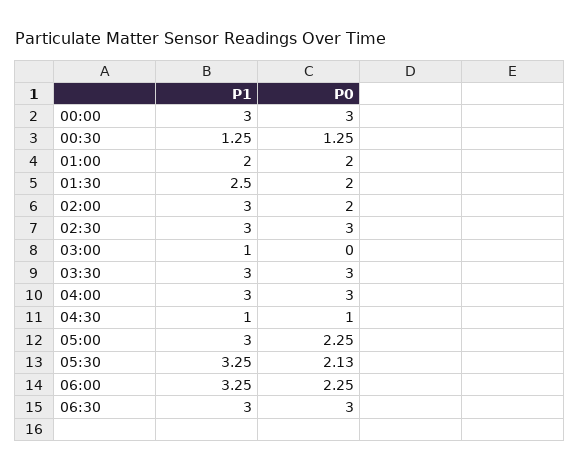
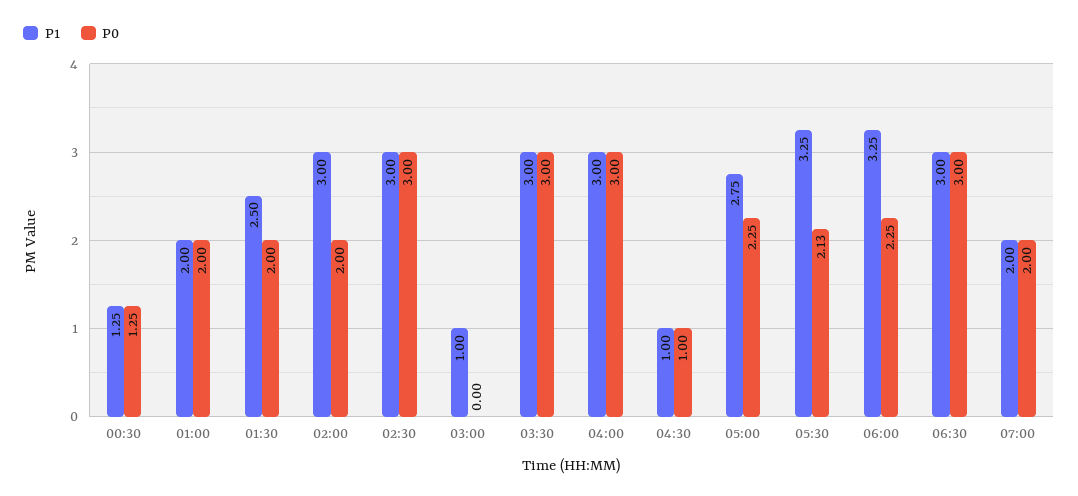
P1, 00:00: 3 -> none
P0, 00:00: 3 -> none
P1, 05:00: 3 -> 2.75
P1, 07:00: none -> 2
P0, 07:00: none -> 2

